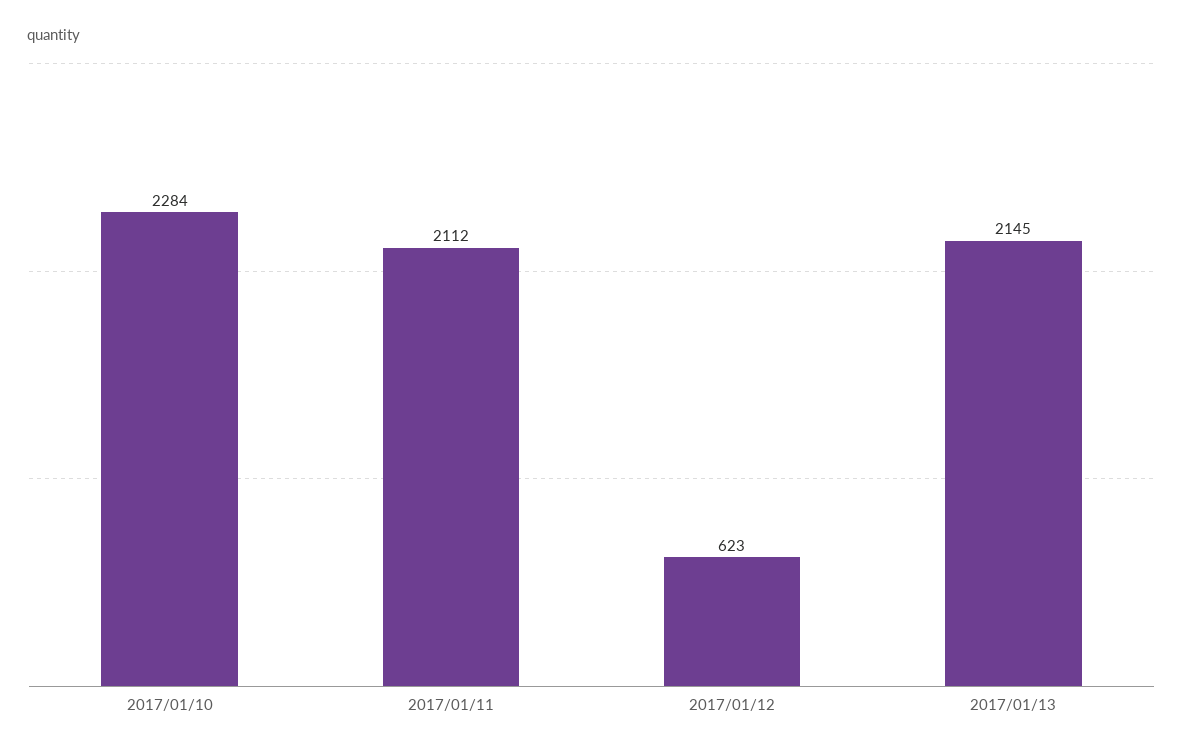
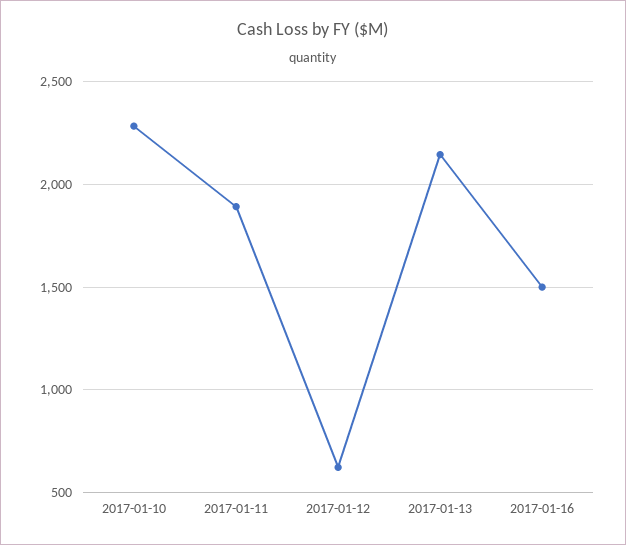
2017/01/11: 2112 -> 1900
2017-01-16: none -> 1500

